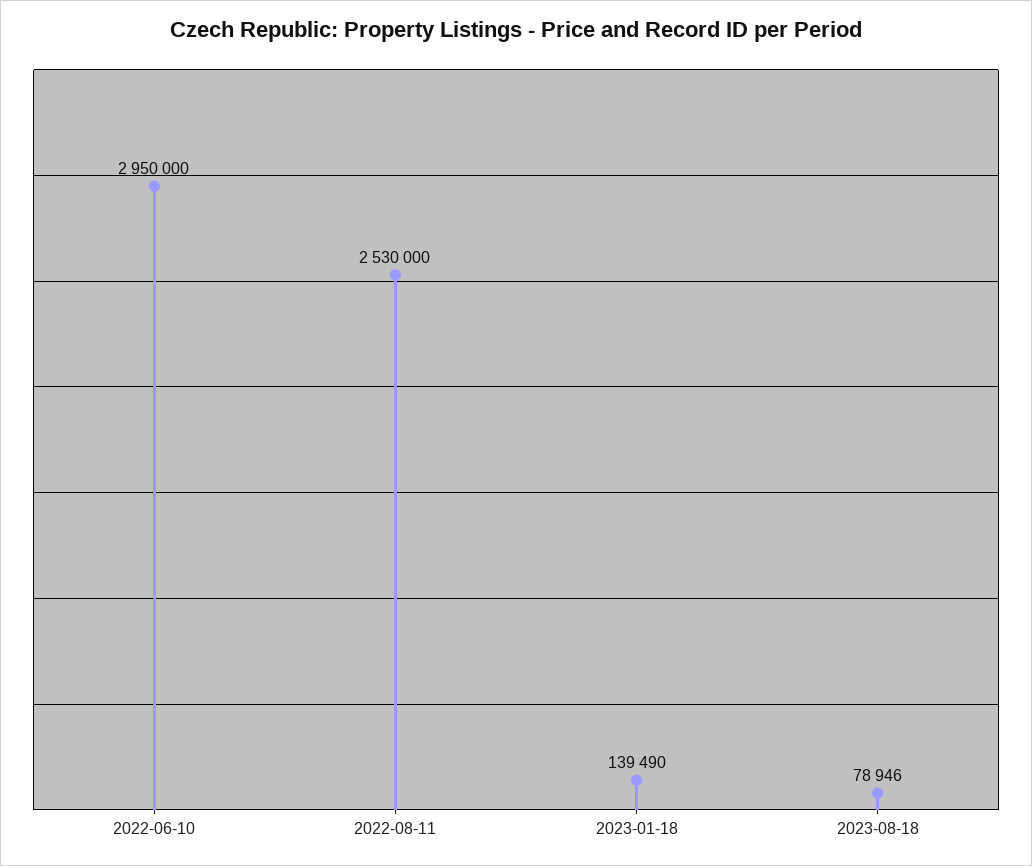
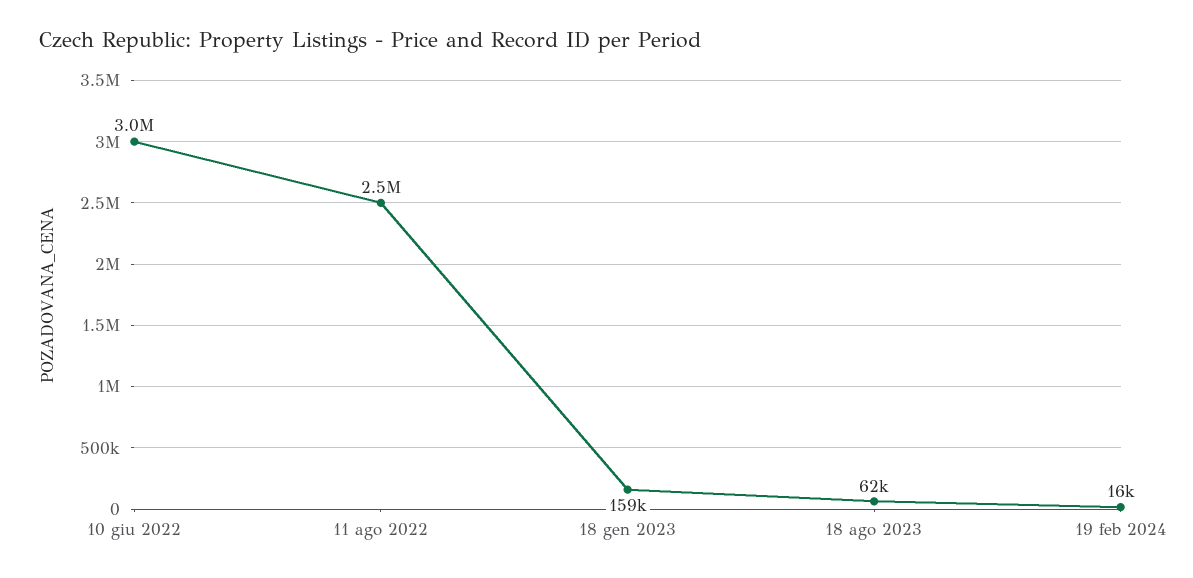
2023-01-18: 139490 -> 159000
2023-08-18: 78946 -> 62000
19 feb 2024: none -> 16000

